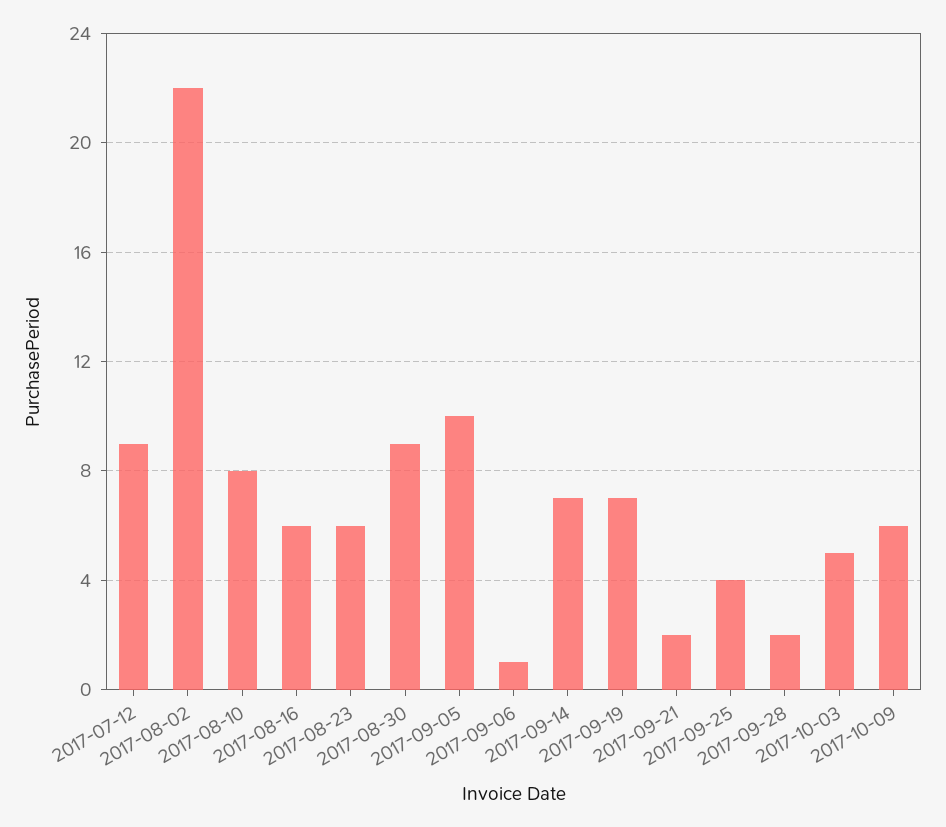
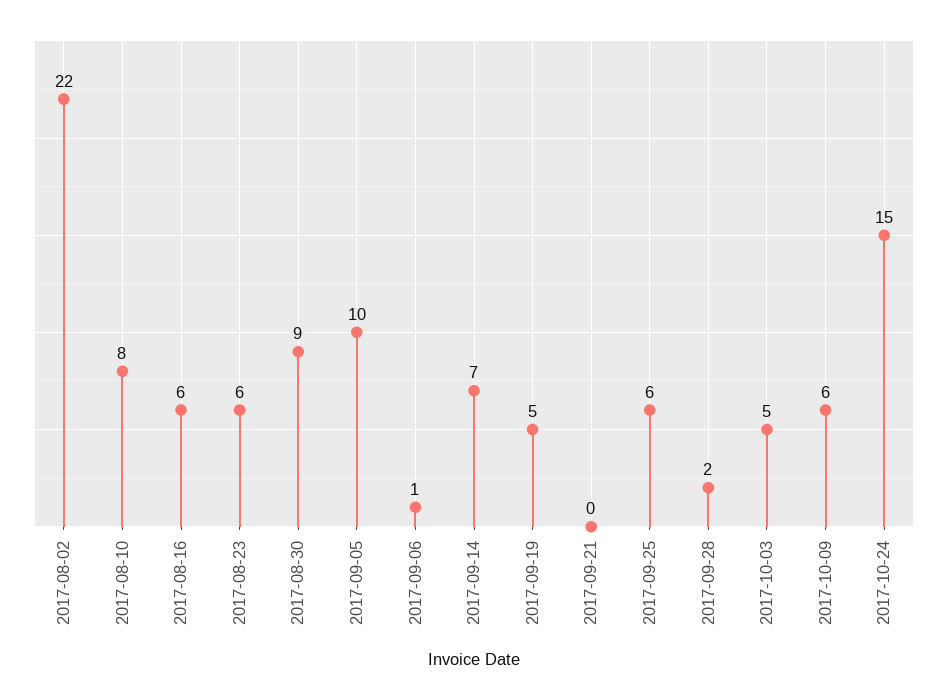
2017-07-12: 9 -> none
2017-09-19: 7 -> 5
2017-09-21: 2 -> 0
2017-09-25: 4 -> 6
2017-10-24: none -> 15

